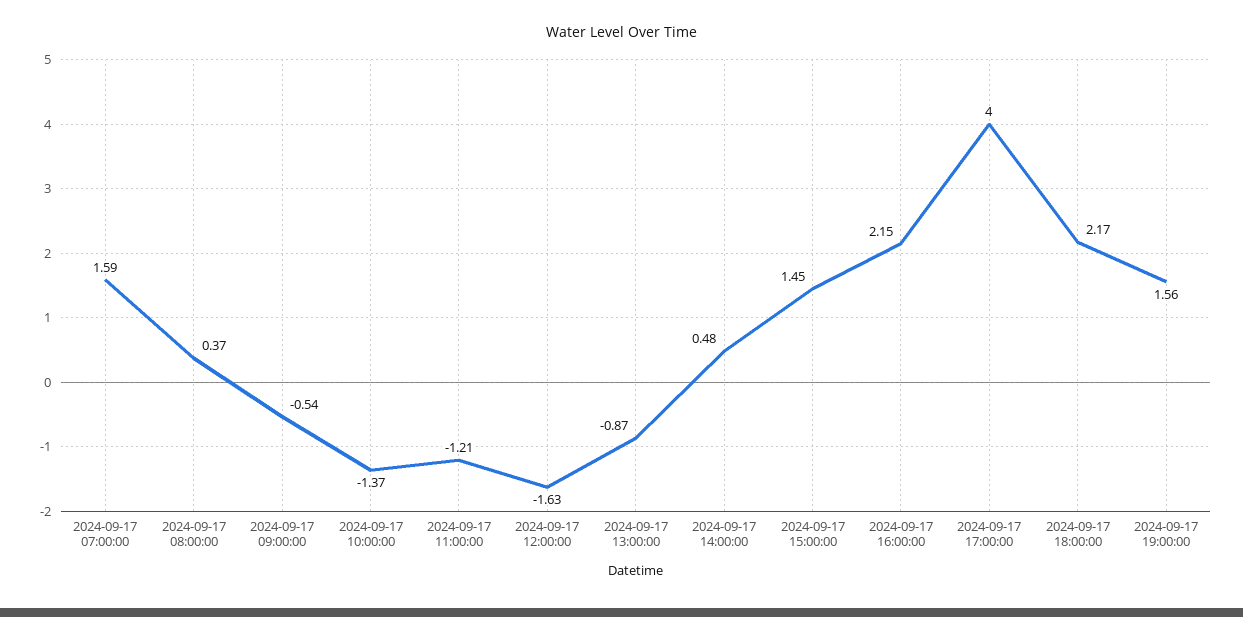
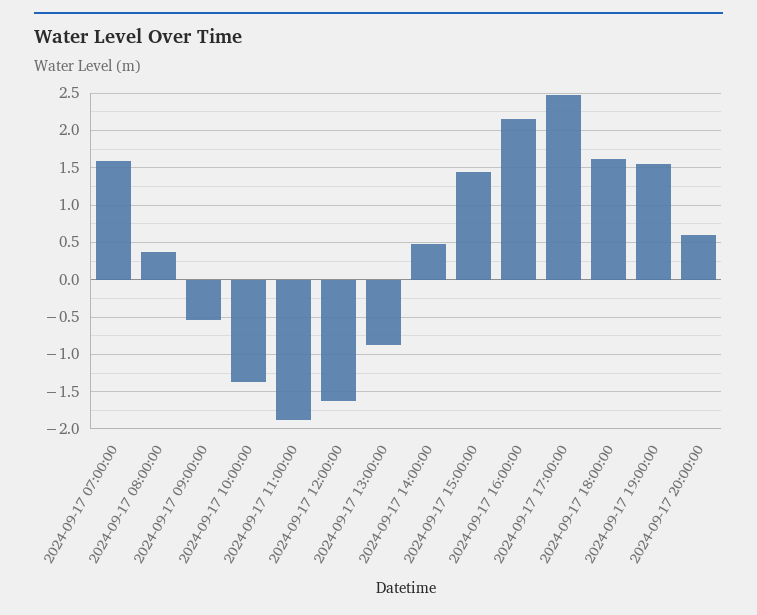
2024-09-17 11:00:00: -1.21 -> -1.9
2024-09-17 17:00:00: 4 -> 2.5
2024-09-17 18:00:00: 2.17 -> 1.6
2024-09-17 20:00:00: none -> 0.6

